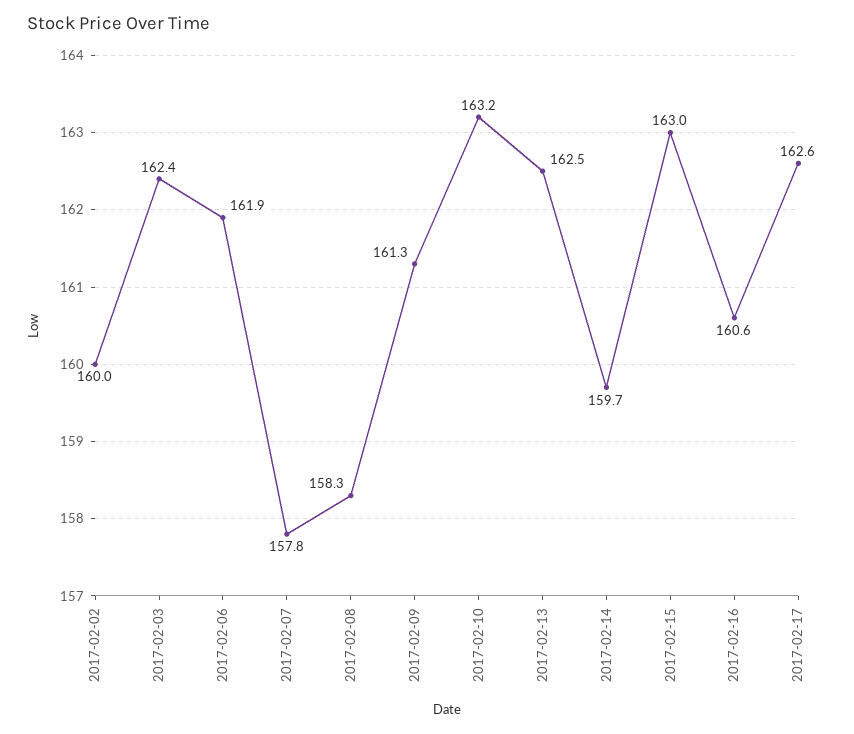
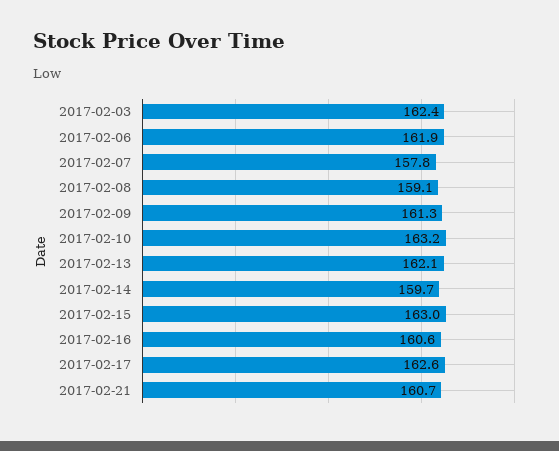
2017-02-02: 160 -> none
2017-02-08: 158.3 -> 159.1
2017-02-13: 162.5 -> 162.1
2017-02-21: none -> 160.7

